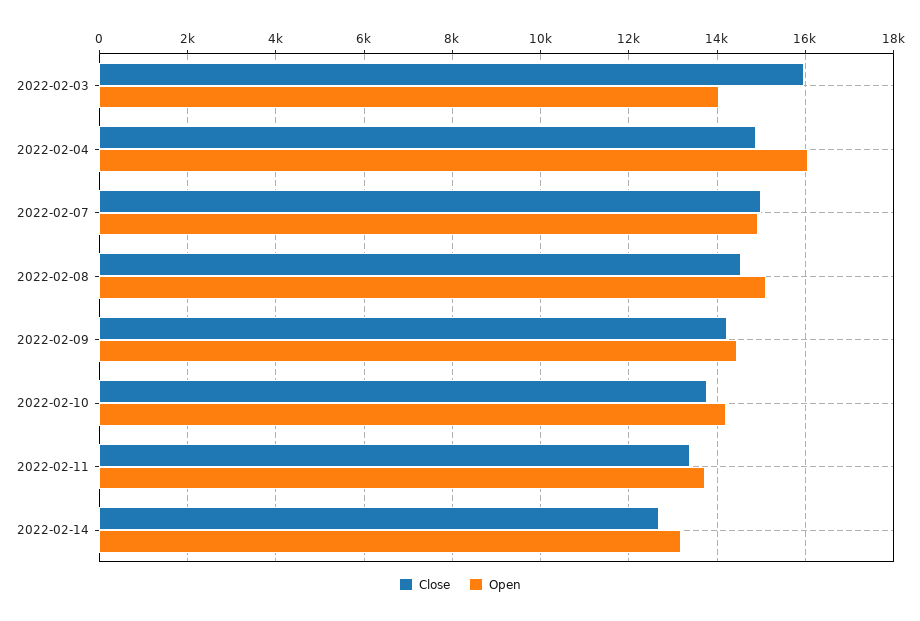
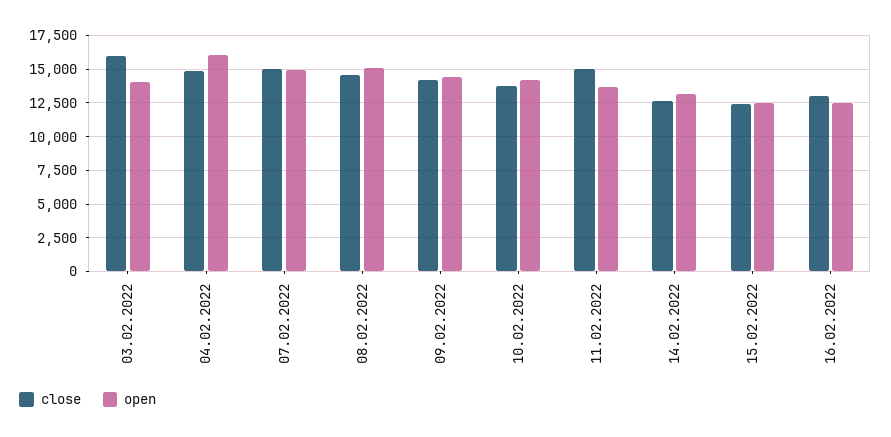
Close, 2022-02-11: 13400 -> 15000
Close, 15.02.2022: none -> 12500
Open, 15.02.2022: none -> 12500
Close, 16.02.2022: none -> 13000
Open, 16.02.2022: none -> 12500

